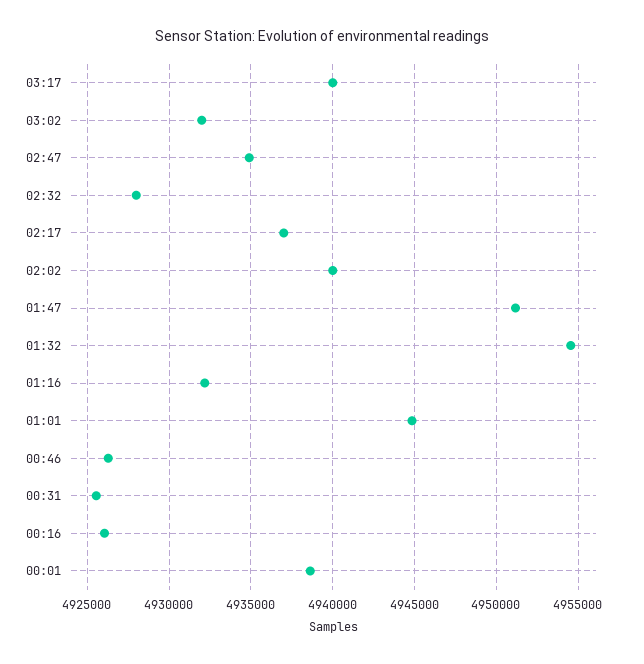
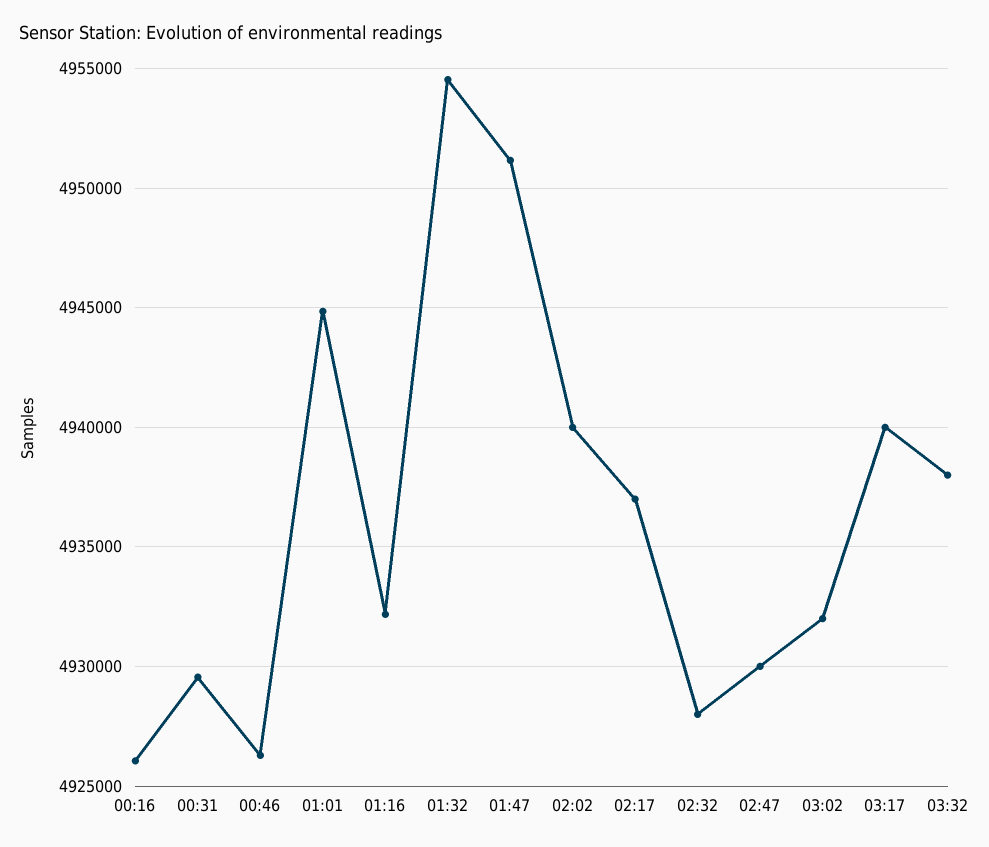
02:47: 4935000 -> 4930000
00:31: 4925500 -> 4929500
00:01: 4938500 -> none
03:32: none -> 4938000

